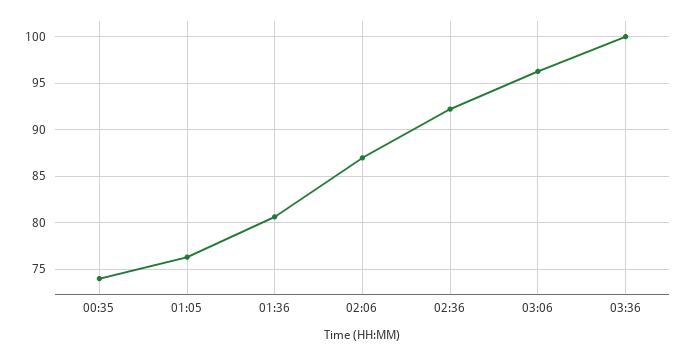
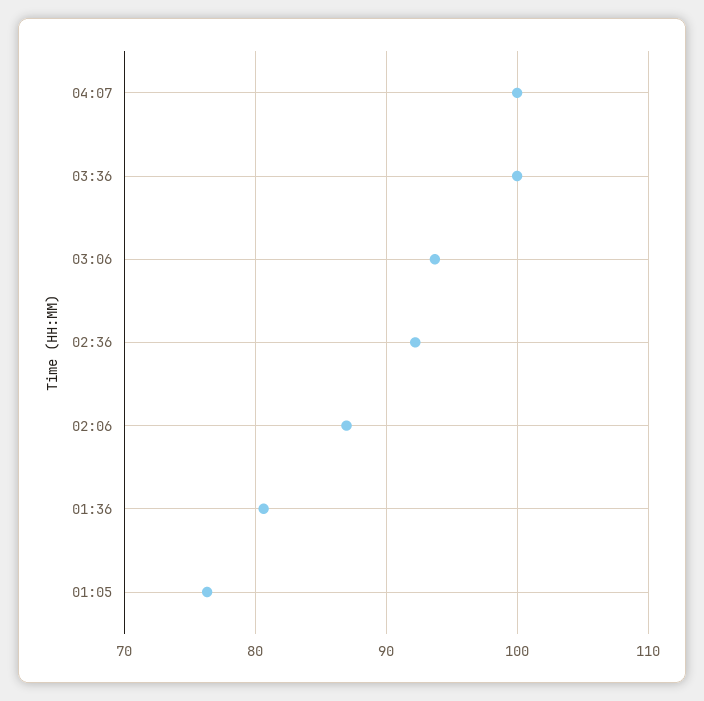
00:35: 74 -> none
03:06: 96 -> 94
04:07: none -> 100

